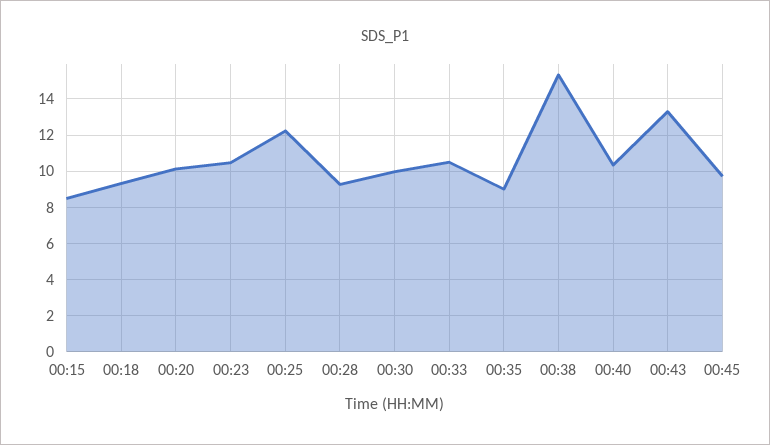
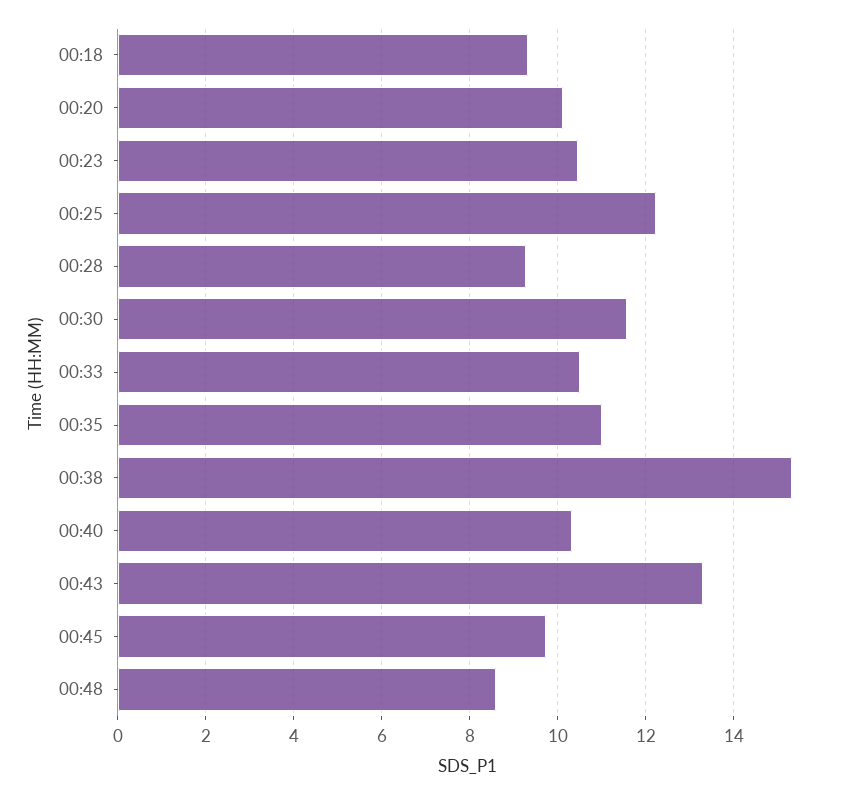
00:15: 8.5 -> none
00:30: 10 -> 11.6
00:35: 9 -> 11
00:48: none -> 8.6

